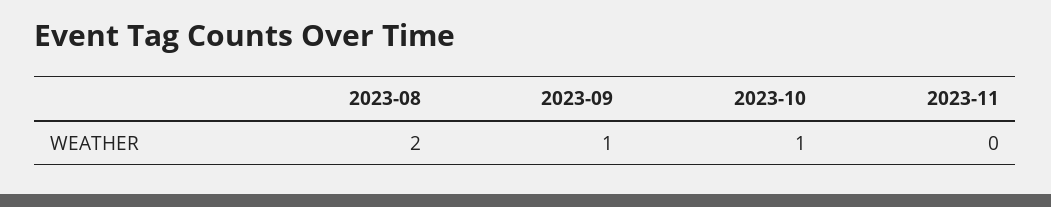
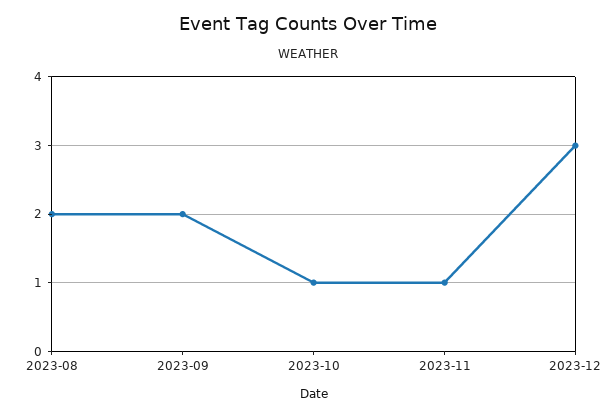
2023-09: 1 -> 2
2023-11: 0 -> 1
2023-12: none -> 3

